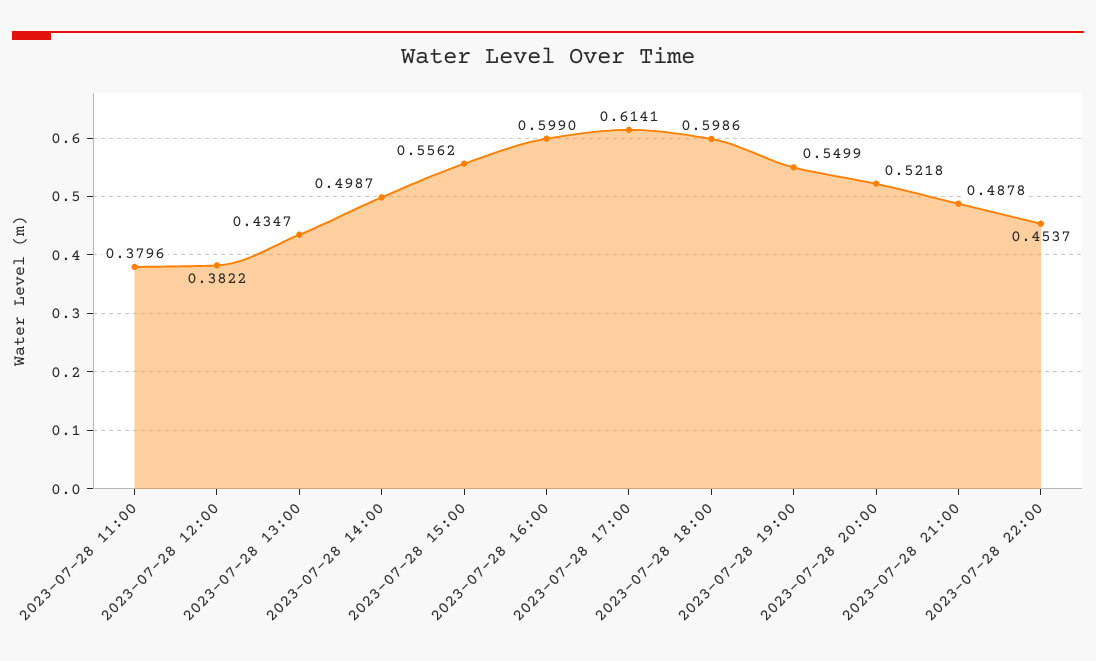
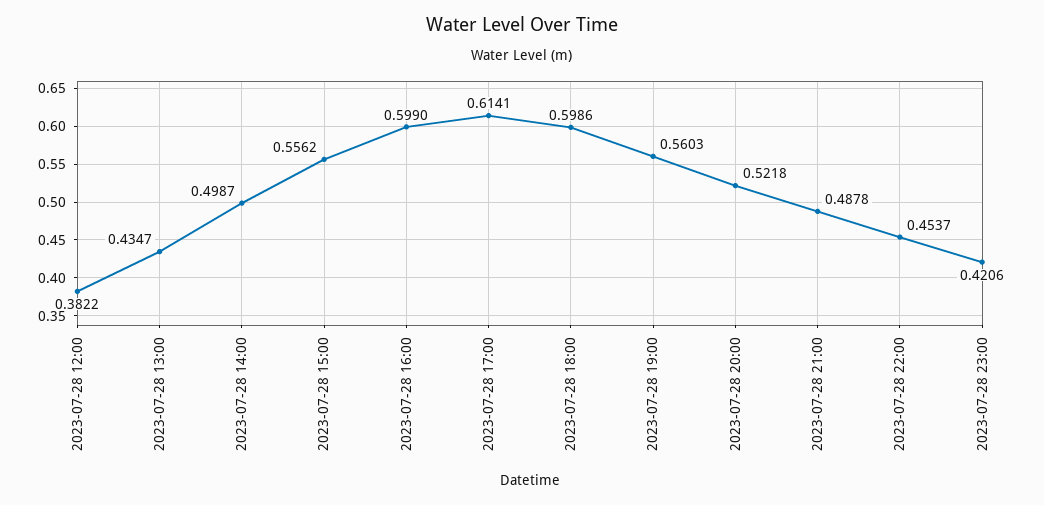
2023-07-28 11:00: 0.3796 -> none
2023-07-28 19:00: 0.5499 -> 0.5603
2023-07-28 23:00: none -> 0.4206

